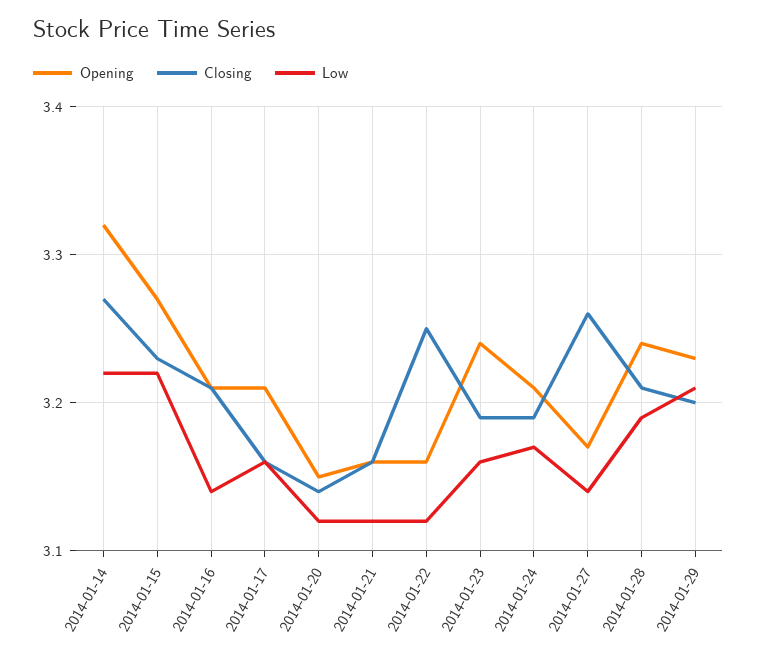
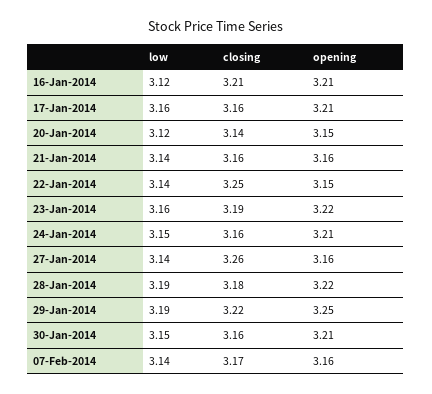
Opening, 2014-01-14: 3.32 -> none
Closing, 2014-01-14: 3.27 -> none
Low, 2014-01-14: 3.22 -> none
Opening, 2014-01-15: 3.27 -> none
Closing, 2014-01-15: 3.23 -> none
Low, 2014-01-15: 3.22 -> none
Low, 2014-01-16: 3.14 -> 3.12
Low, 2014-01-21: 3.12 -> 3.14
Opening, 2014-01-22: 3.16 -> 3.15
Low, 2014-01-22: 3.12 -> 3.14
Opening, 2014-01-23: 3.24 -> 3.22
Closing, 2014-01-24: 3.19 -> 3.16
Low, 2014-01-24: 3.17 -> 3.15
Opening, 2014-01-27: 3.17 -> 3.16
Opening, 2014-01-28: 3.24 -> 3.22
Closing, 2014-01-28: 3.21 -> 3.18
Opening, 2014-01-29: 3.23 -> 3.25
Closing, 2014-01-29: 3.2 -> 3.22
Low, 2014-01-29: 3.21 -> 3.19
Low, 30-Jan-2014: none -> 3.15
Closing, 30-Jan-2014: none -> 3.16
Opening, 30-Jan-2014: none -> 3.21
Low, 07-Feb-2014: none -> 3.14
Closing, 07-Feb-2014: none -> 3.17
Opening, 07-Feb-2014: none -> 3.16

